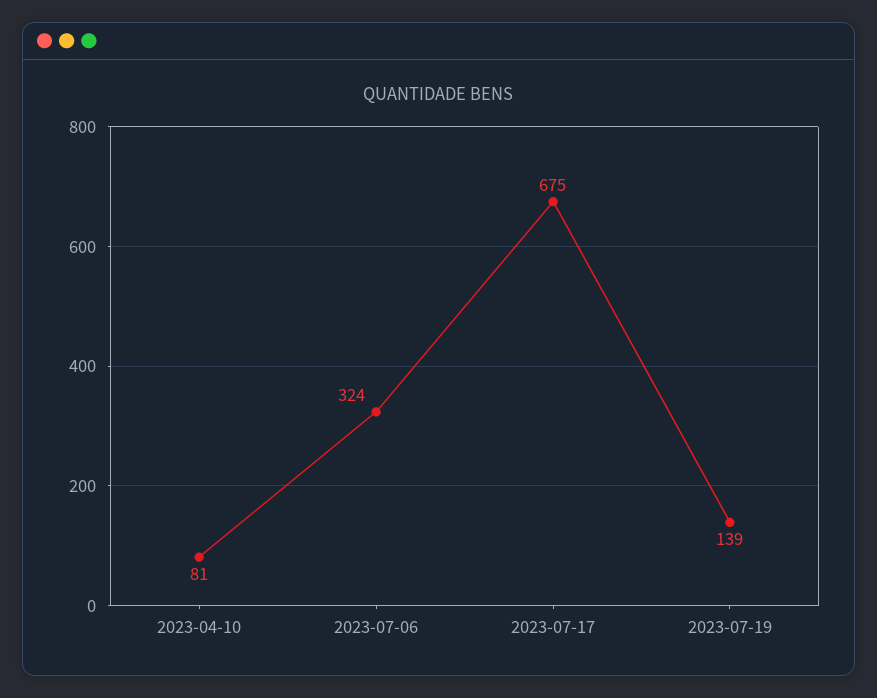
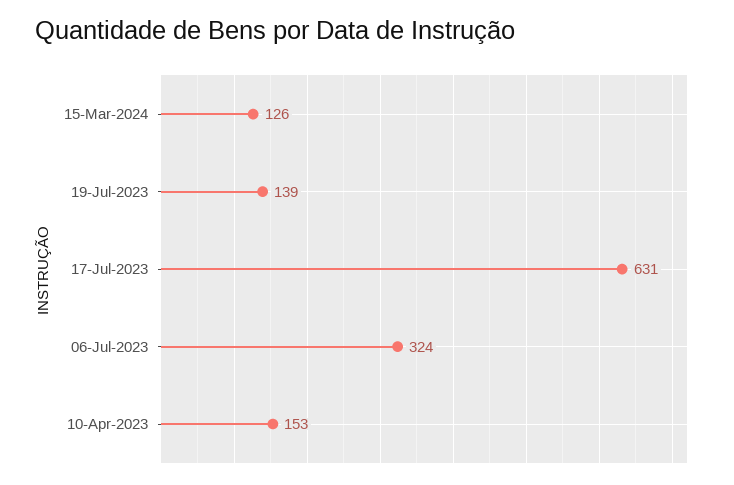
2023-04-10: 81 -> 153
2023-07-17: 675 -> 631
15-Mar-2024: none -> 126

